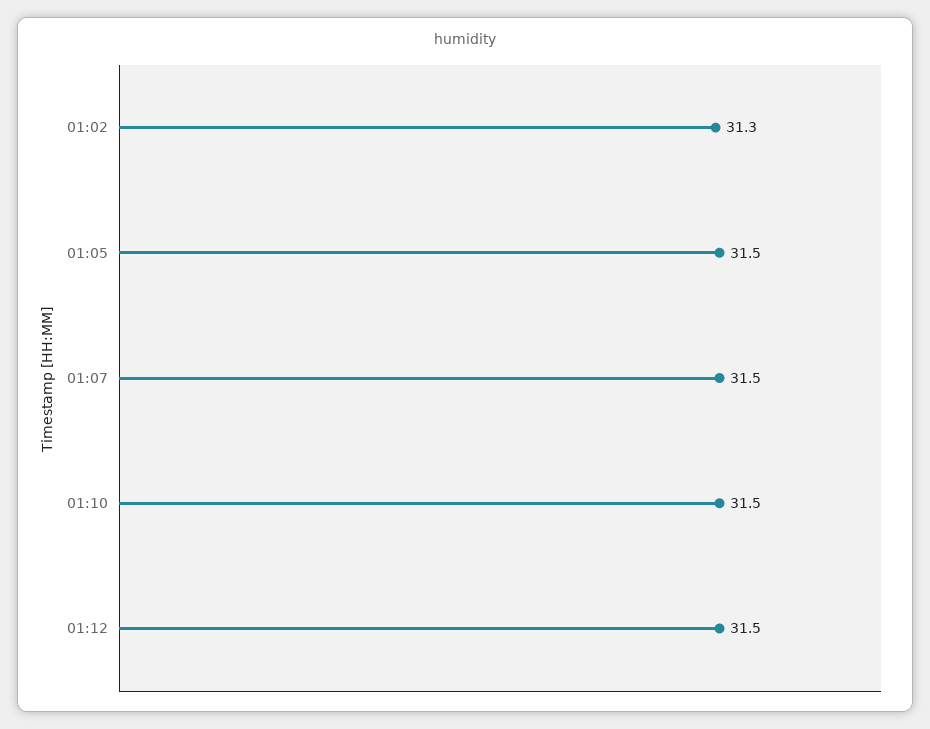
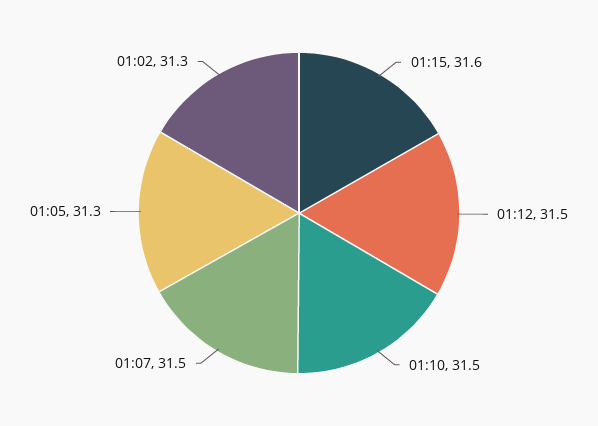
01:05: 31.5 -> 31.3
01:15: none -> 31.6

